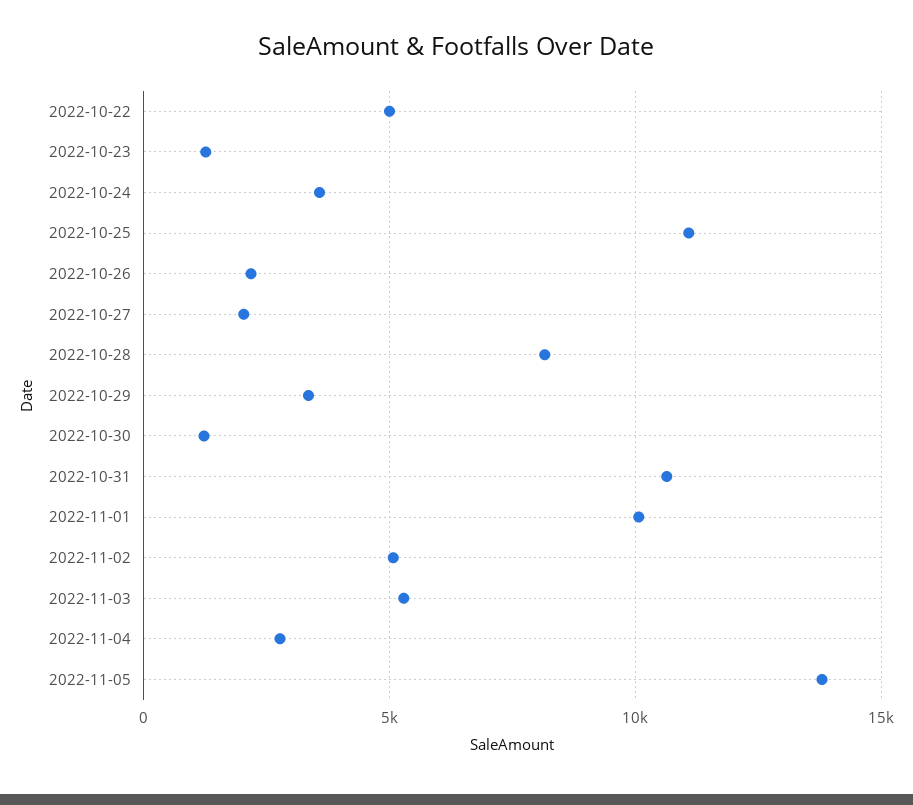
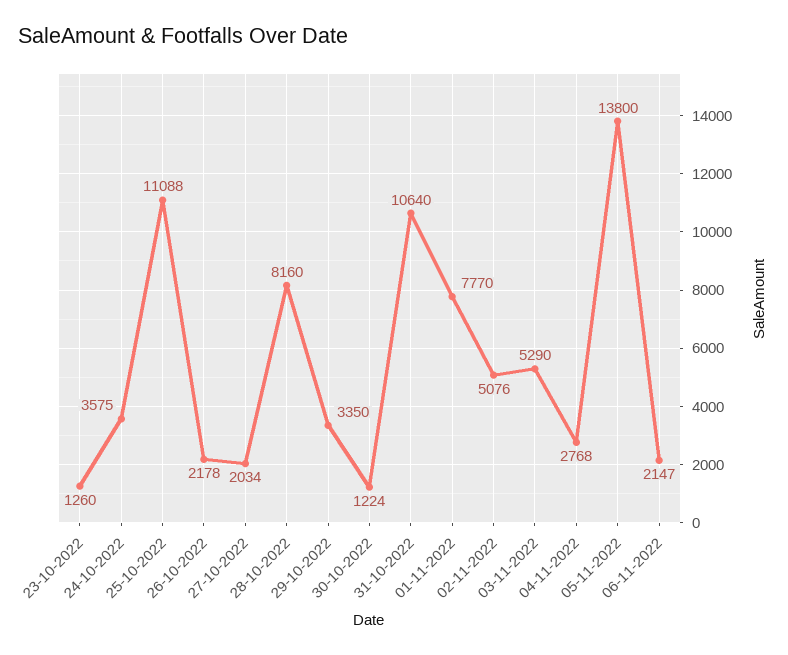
2022-10-22: 5000 -> none
2022-11-01: 10000 -> 7770
06-11-2022: none -> 2147

